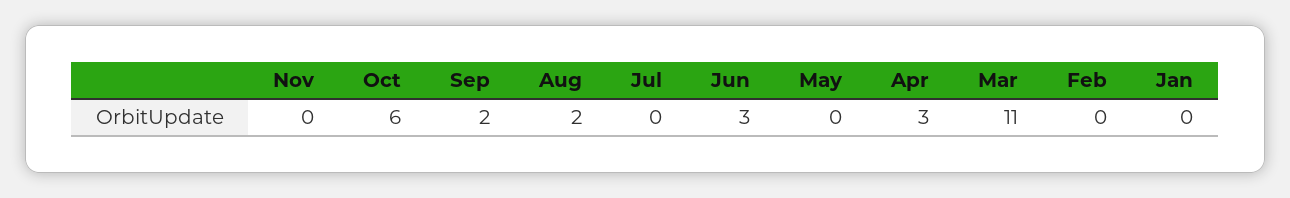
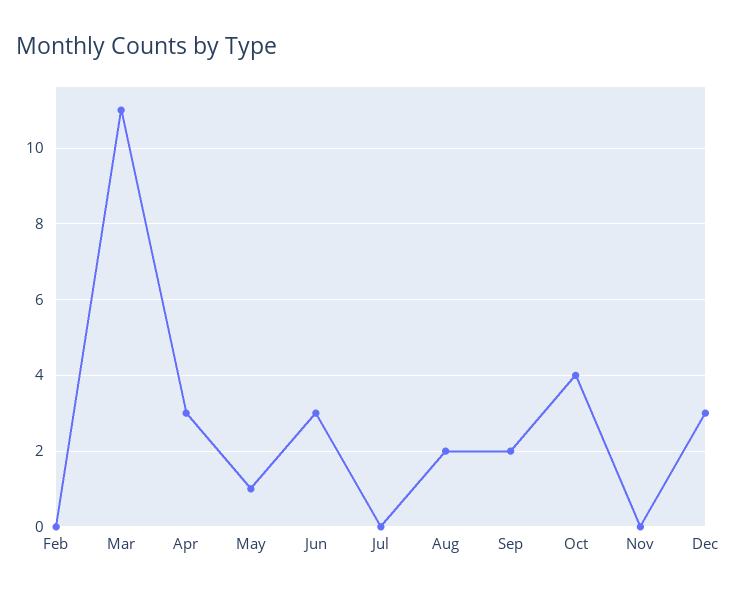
Oct: 6 -> 4
May: 0 -> 1
Jan: 0 -> none
Dec: none -> 3

